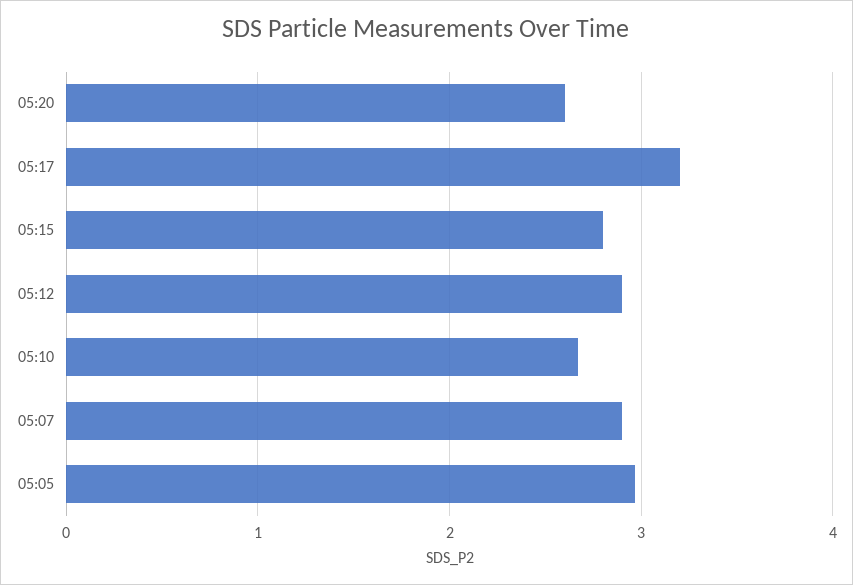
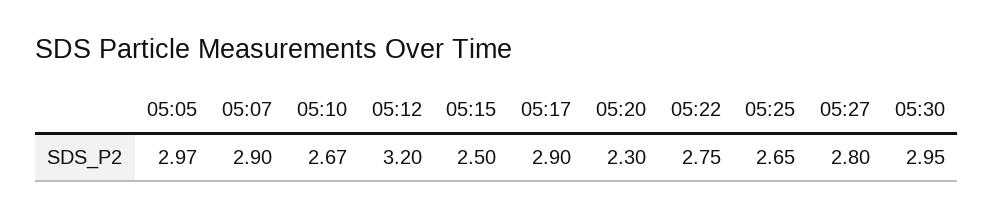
05:20: 2.6 -> 2.3
05:17: 3.2 -> 2.9
05:15: 2.8 -> 2.5
05:12: 2.9 -> 3.2
05:22: none -> 2.75
05:25: none -> 2.65
05:27: none -> 2.8
05:30: none -> 2.95

